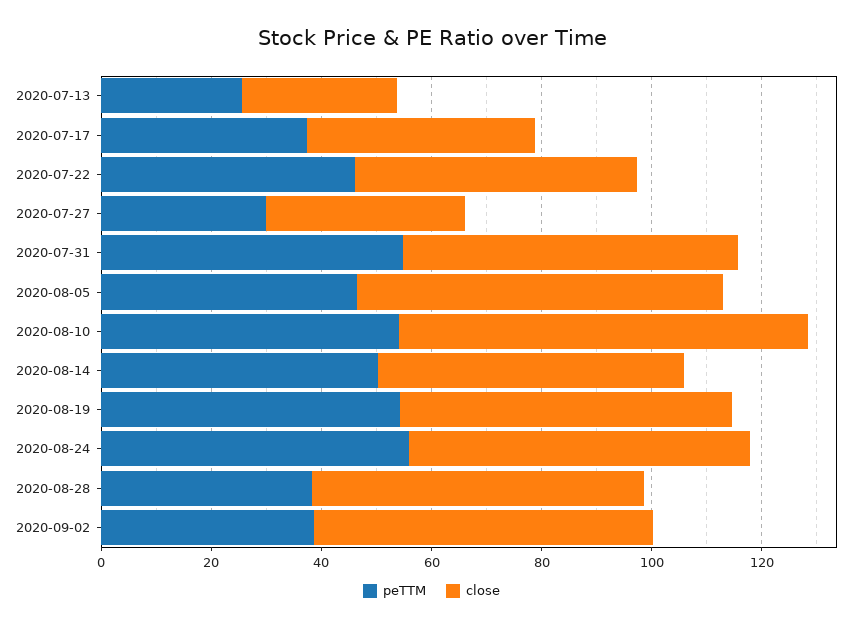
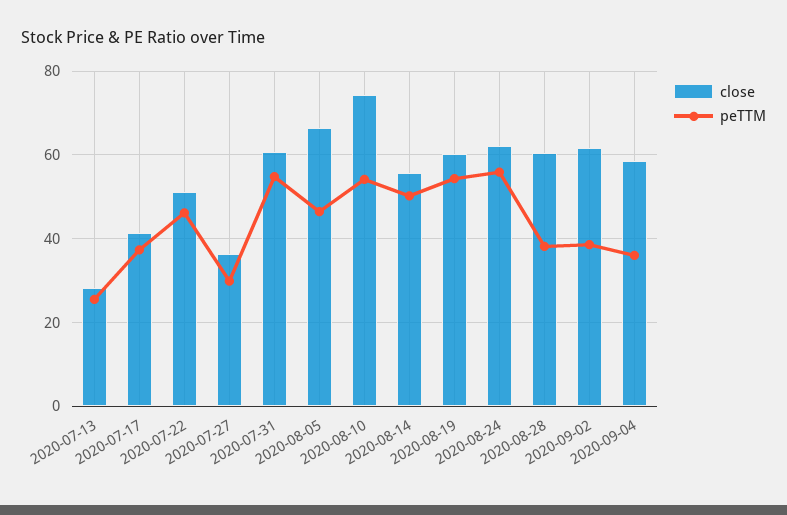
close, 2020-09-04: none -> 58
peTTM, 2020-09-04: none -> 36

